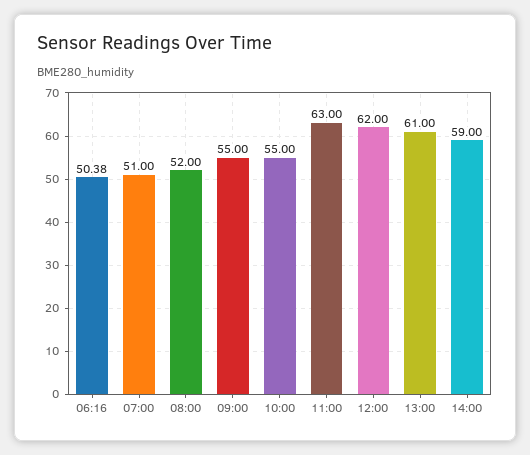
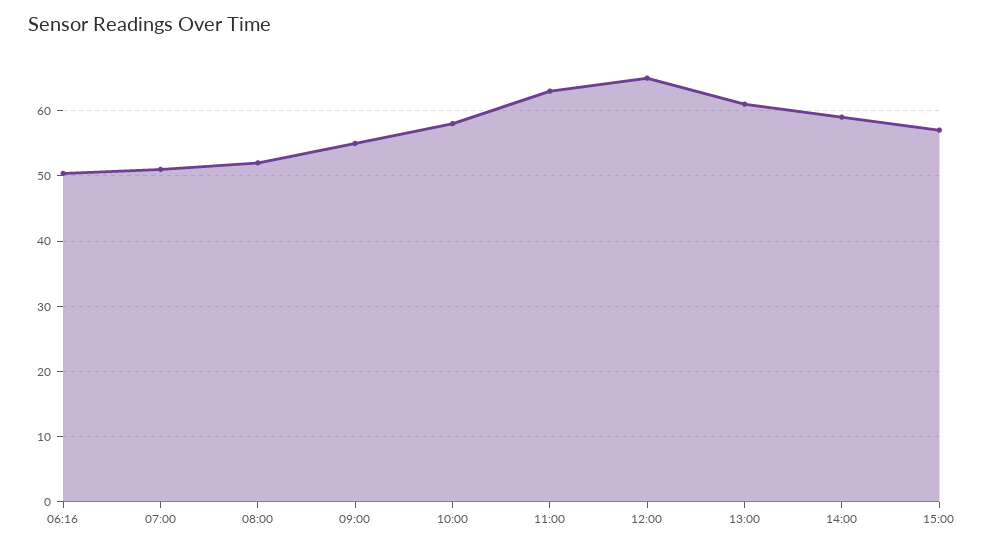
10:00: 55 -> 58
12:00: 62 -> 65
15:00: none -> 57

